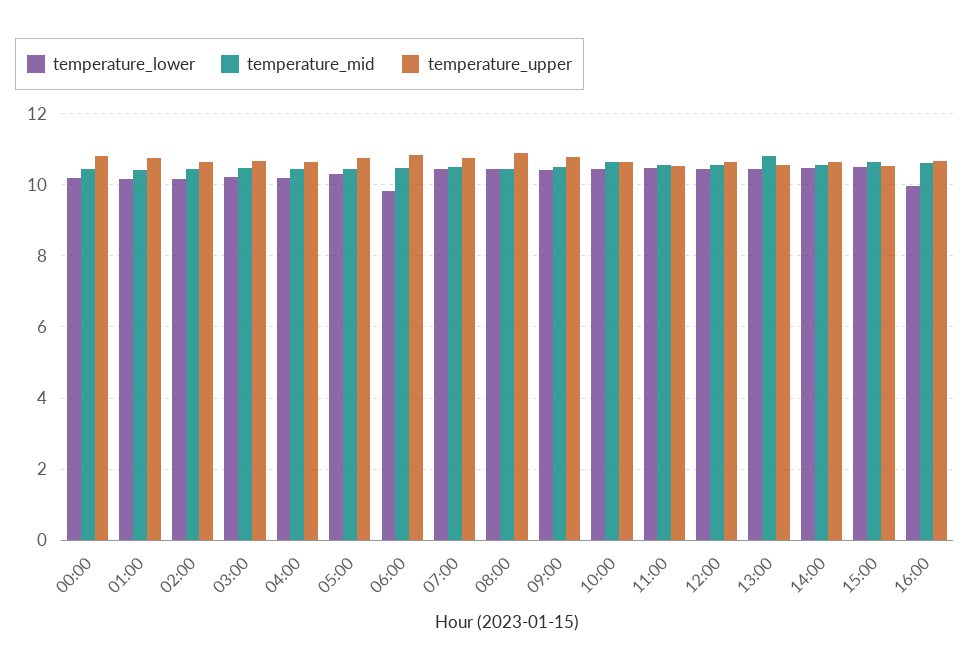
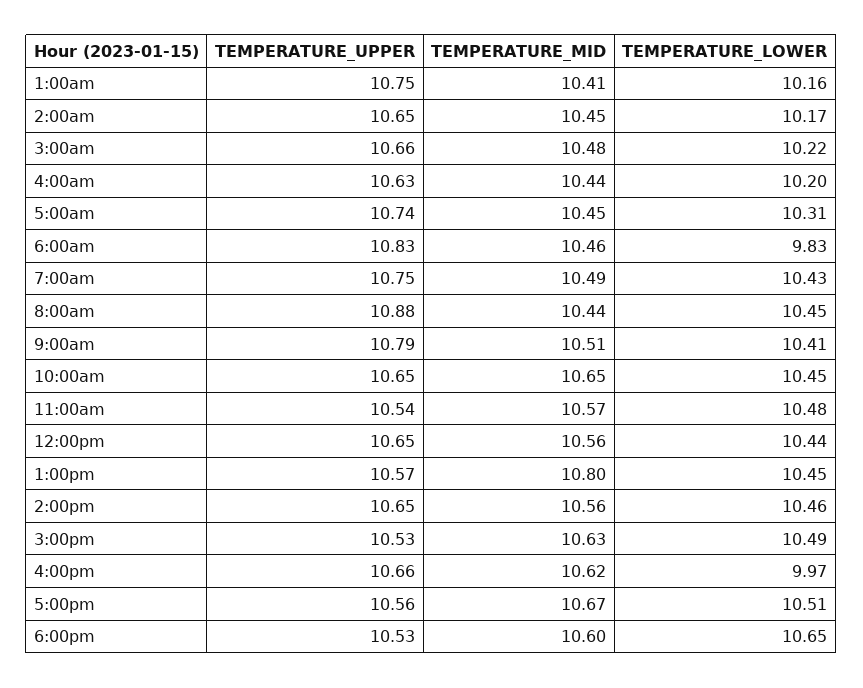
temperature_lower, 00:00: 10.2 -> none
temperature_mid, 00:00: 10.4 -> none
temperature_upper, 00:00: 10.8 -> none
temperature_upper, 5:00pm: none -> 10.56
temperature_mid, 5:00pm: none -> 10.67
temperature_lower, 5:00pm: none -> 10.51
temperature_upper, 6:00pm: none -> 10.53
temperature_mid, 6:00pm: none -> 10.6
temperature_lower, 6:00pm: none -> 10.65

